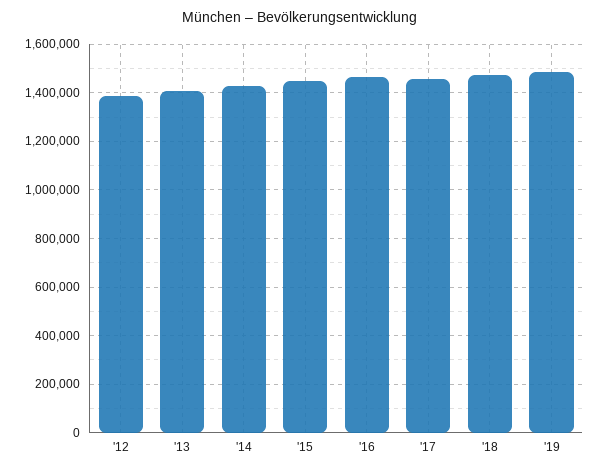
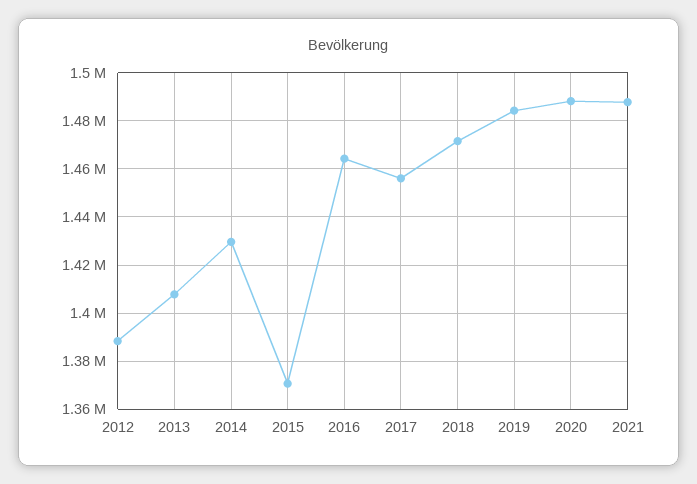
'15: 1450000 -> 1370000
2020: none -> 1487500
2021: none -> 1487500

